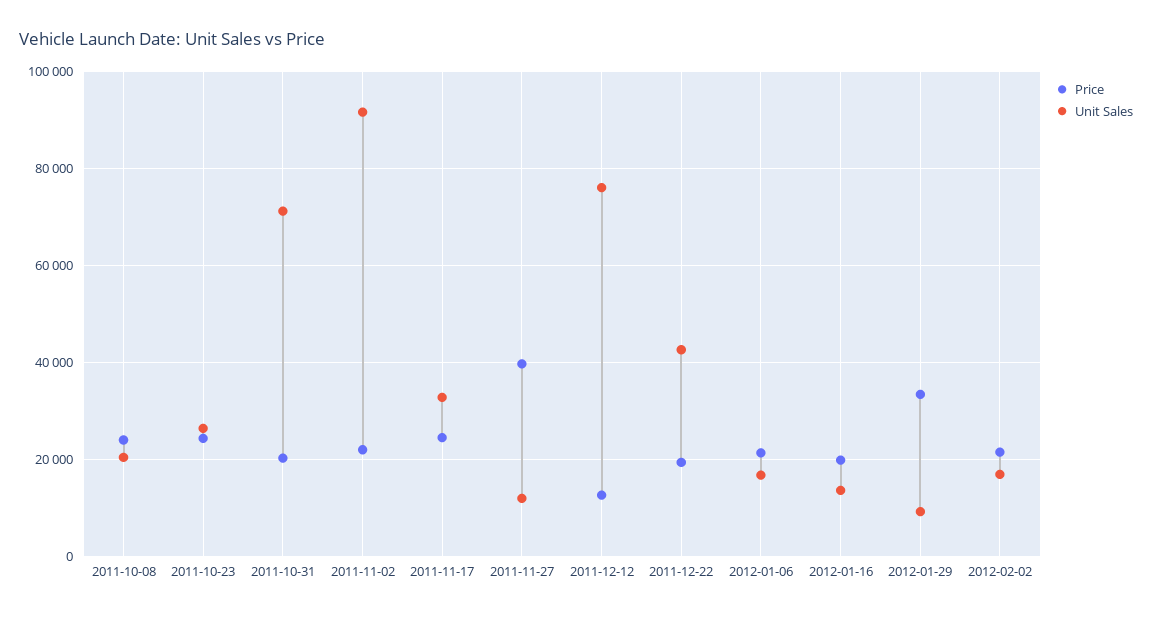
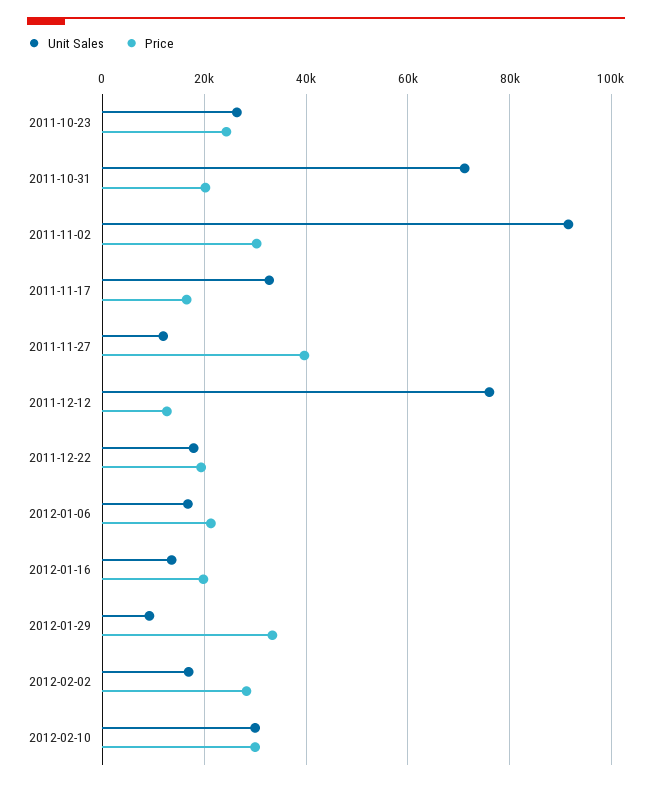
Price, 2011-10-08: 24000 -> none
Unit Sales, 2011-10-08: 20000 -> none
Price, 2011-11-02: 22000 -> 30000
Price, 2011-11-17: 24000 -> 16000
Unit Sales, 2011-12-22: 42000 -> 18000
Price, 2012-02-02: 22000 -> 28000
Unit Sales, 2012-02-10: none -> 30000
Price, 2012-02-10: none -> 30000

